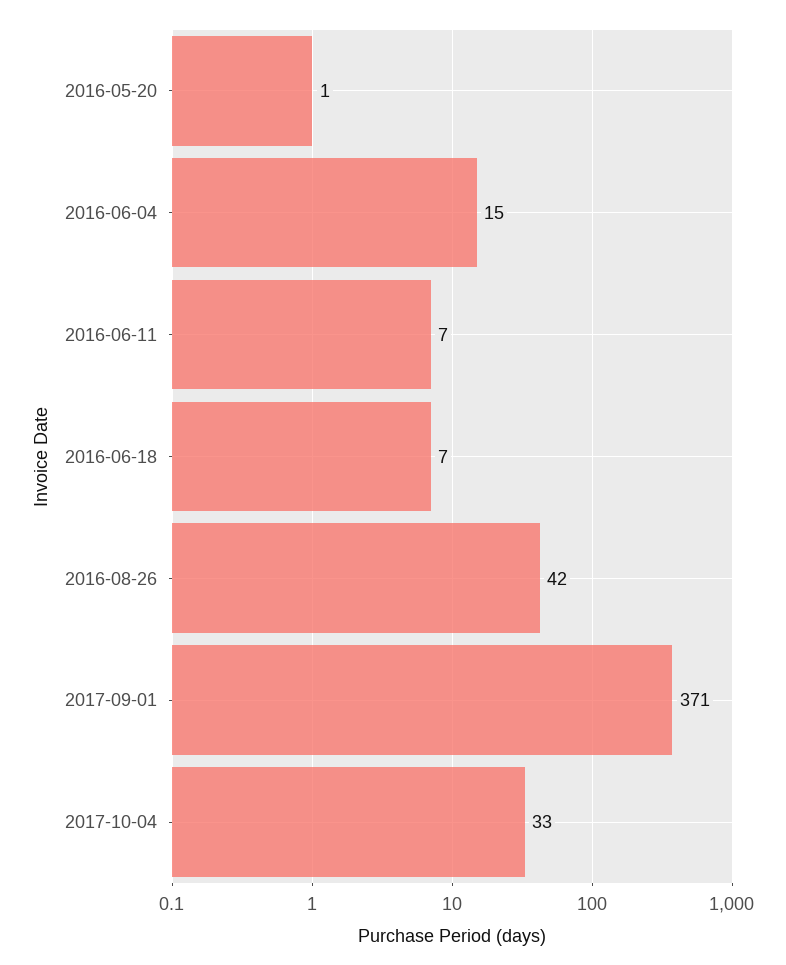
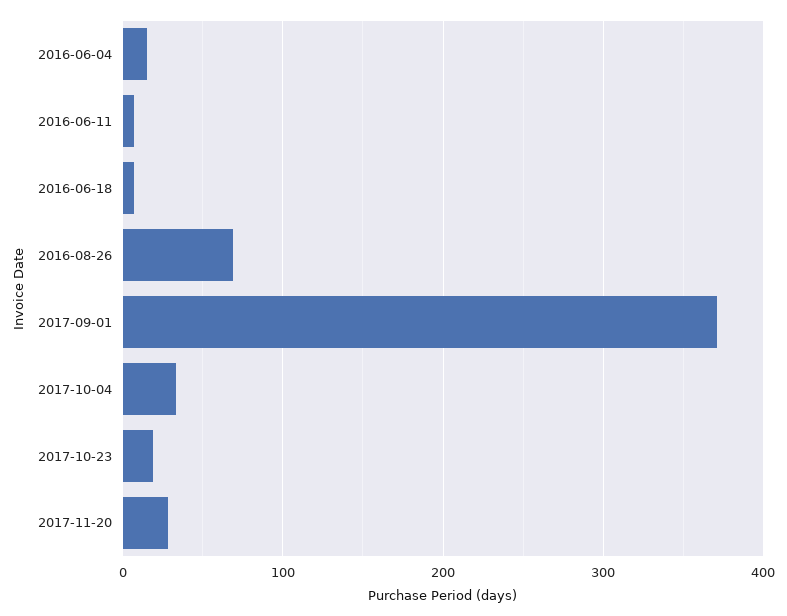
2016-05-20: 1 -> none
2016-08-26: 42 -> 70
2017-10-23: none -> 20
2017-11-20: none -> 30

